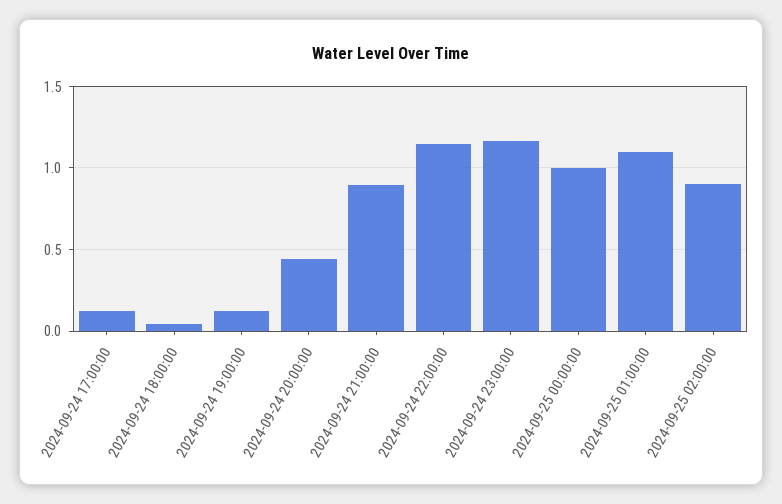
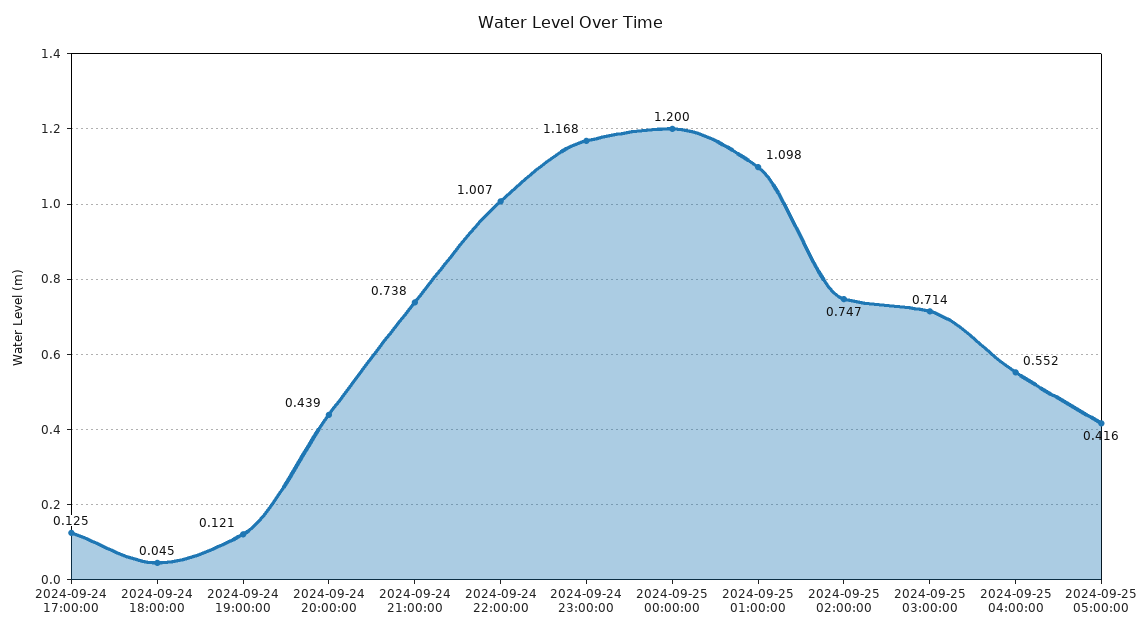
2024-09-24 21:00:00: 0.9 -> 0.738
2024-09-24 22:00:00: 1.15 -> 1.007
2024-09-25 00:00:00: 1 -> 1.2
2024-09-25 02:00:00: 0.9 -> 0.747
2024-09-25 03:00:00: none -> 0.714
2024-09-25 04:00:00: none -> 0.552
2024-09-25 05:00:00: none -> 0.416

